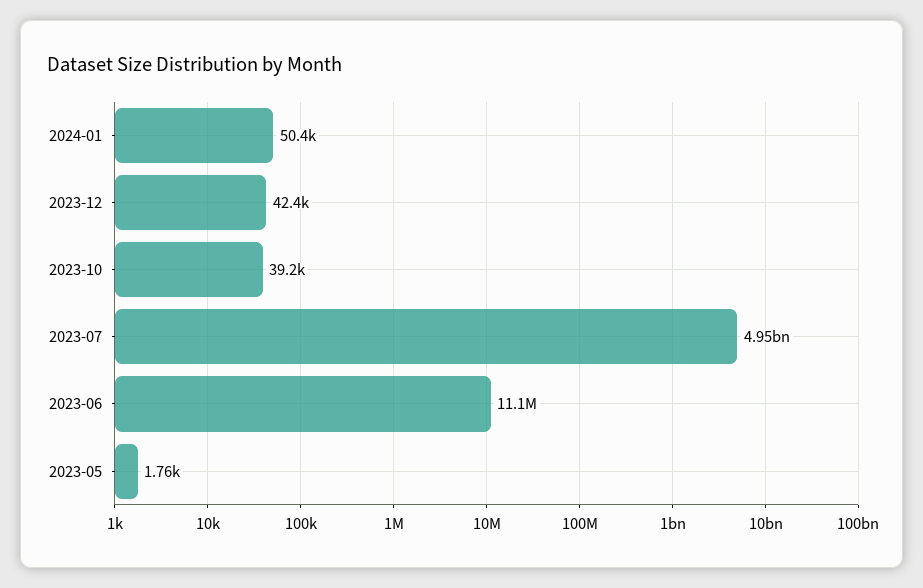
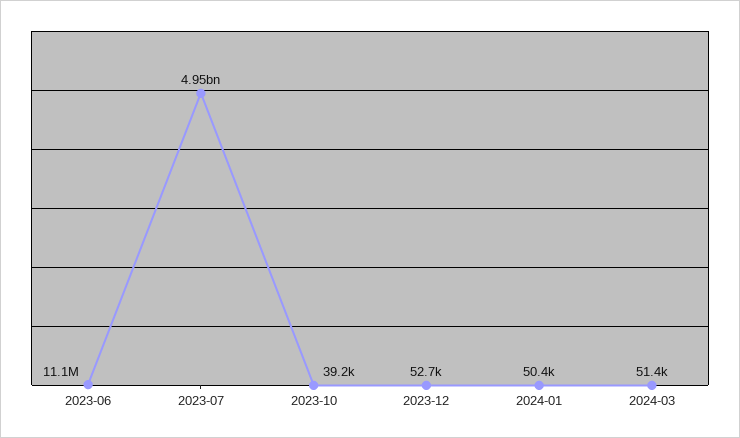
2023-12: 42400 -> 52700
2023-05: 1760 -> none
2024-03: none -> 51400

